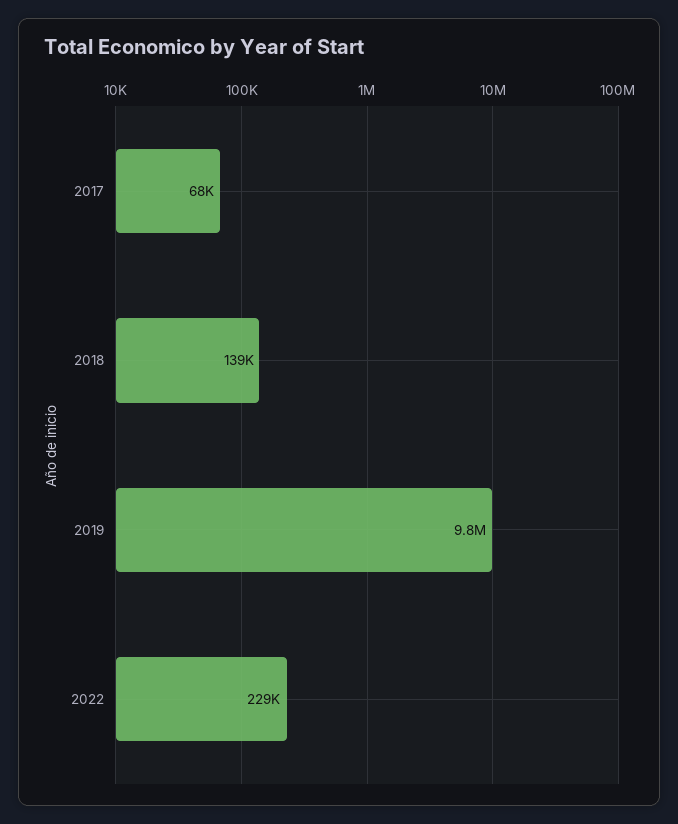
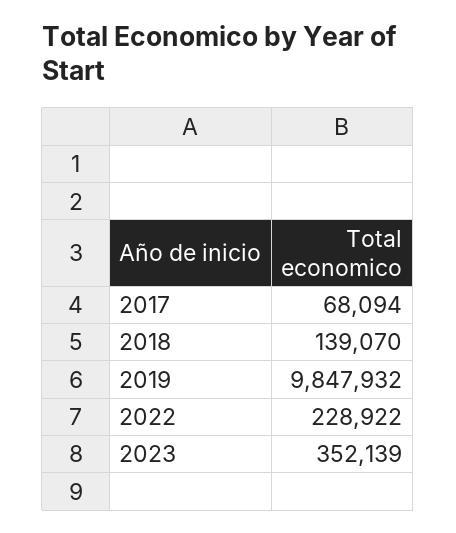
2023: none -> 352139

